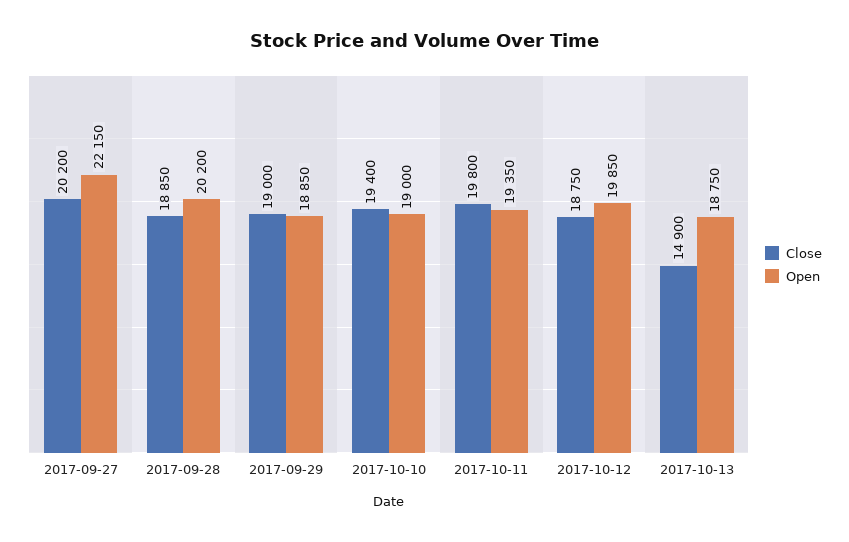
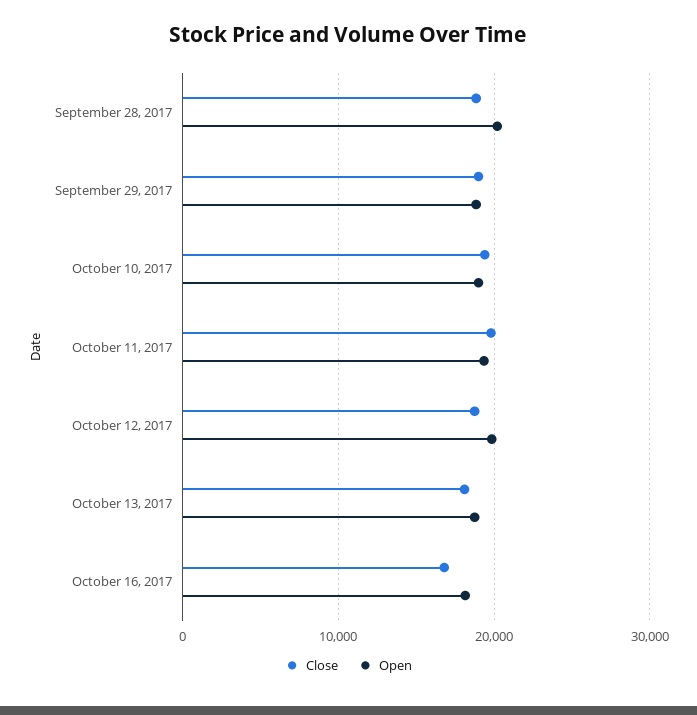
Close, 2017-09-27: 20200 -> none
Open, 2017-09-27: 22150 -> none
Close, 2017-10-13: 14900 -> 18000
Close, October 16, 2017: none -> 17000
Open, October 16, 2017: none -> 18000

